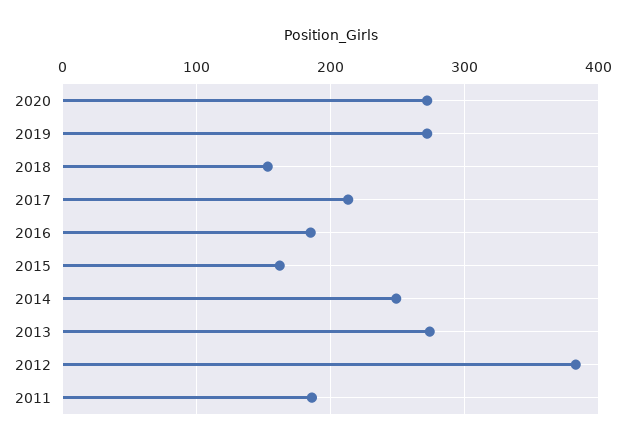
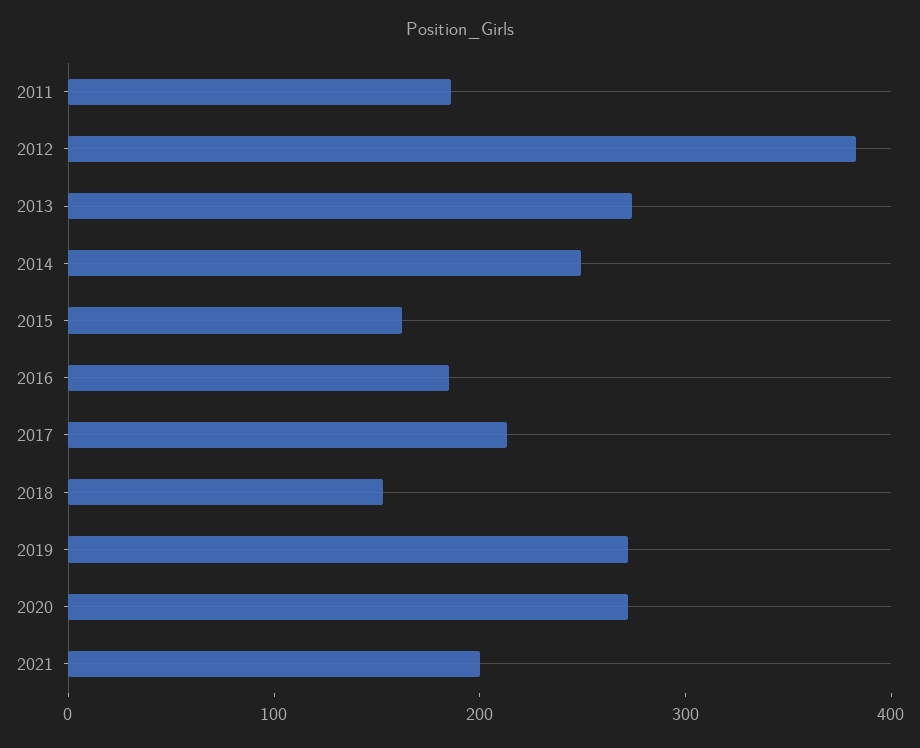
2021: none -> 200

